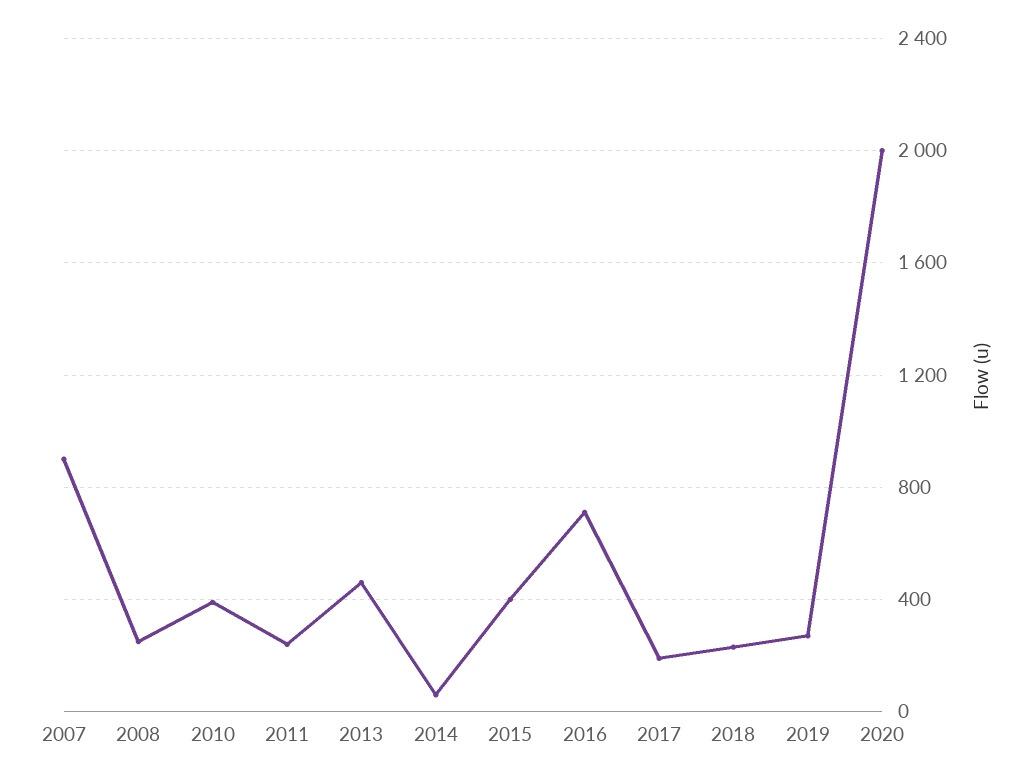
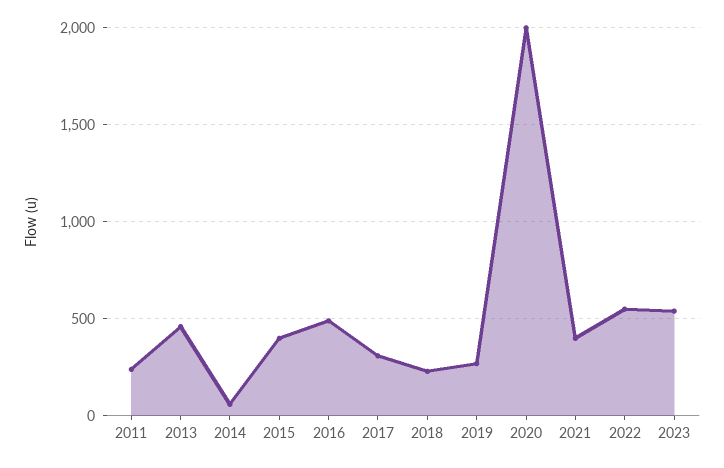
2007: 900 -> none
2008: 250 -> none
2010: 400 -> none
2016: 700 -> 500
2017: 200 -> 300
2021: none -> 400
2022: none -> 550
2023: none -> 550

